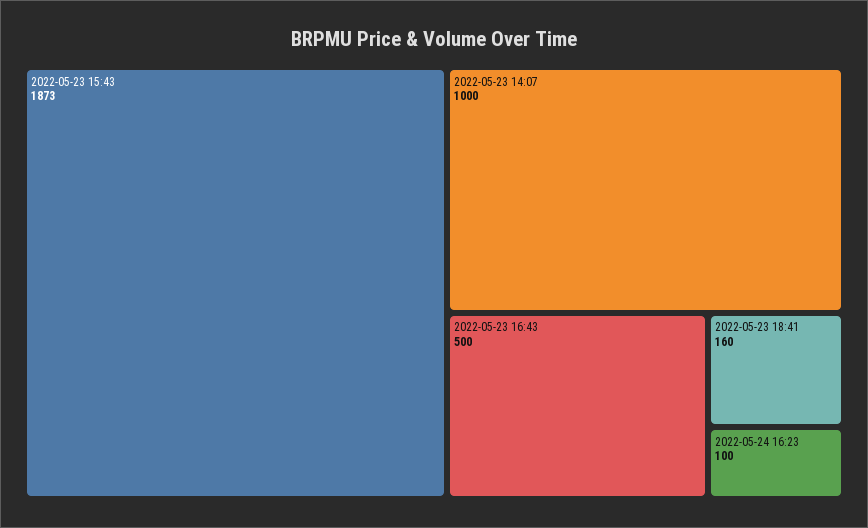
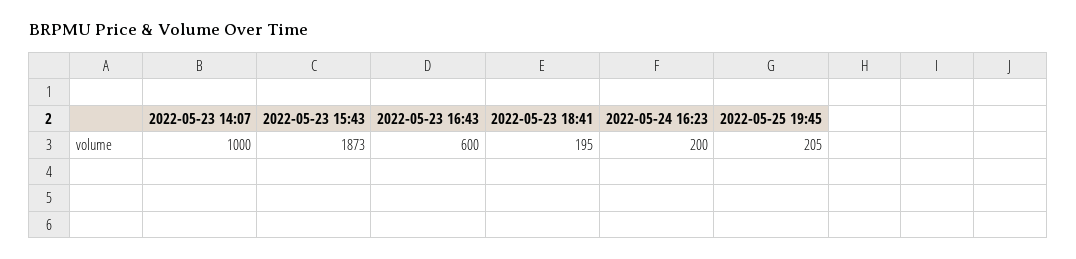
2022-05-23 16:43: 500 -> 600
2022-05-23 18:41: 160 -> 195
2022-05-24 16:23: 100 -> 200
2022-05-25 19:45: none -> 205

